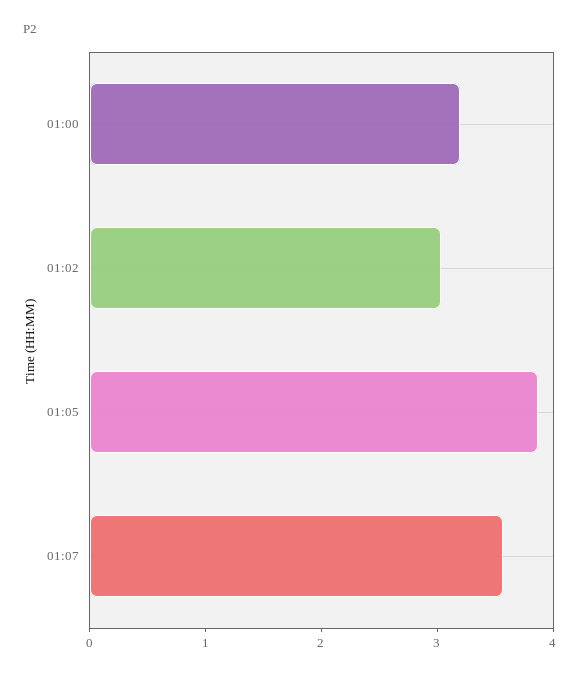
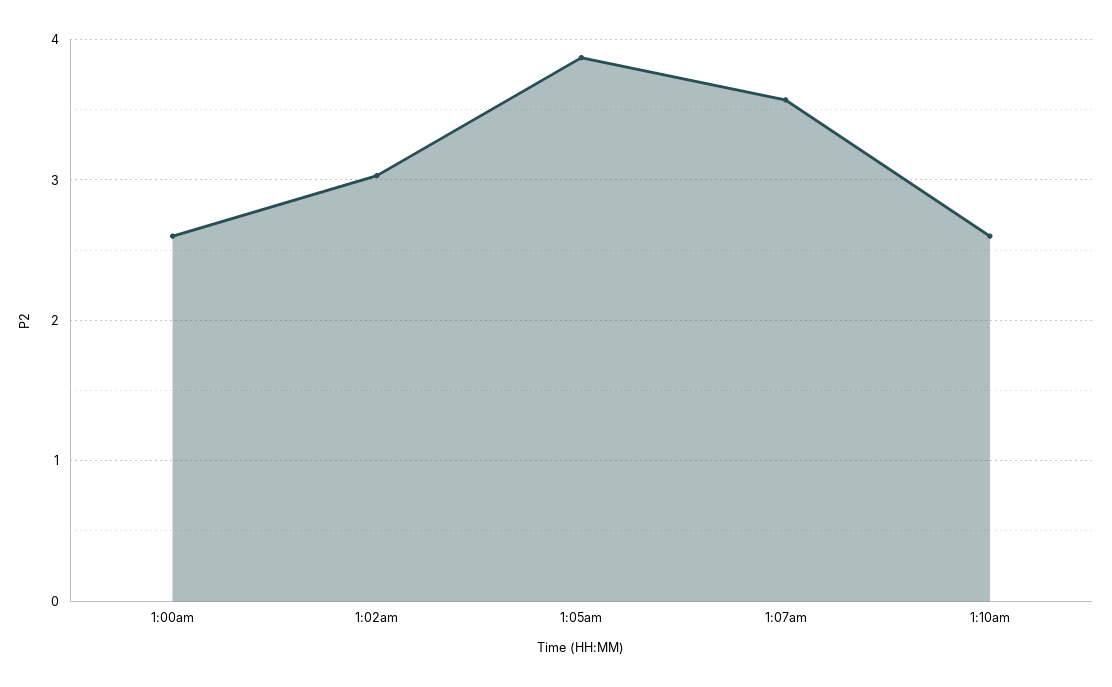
01:00: 3.2 -> 2.6
1:10am: none -> 2.6

